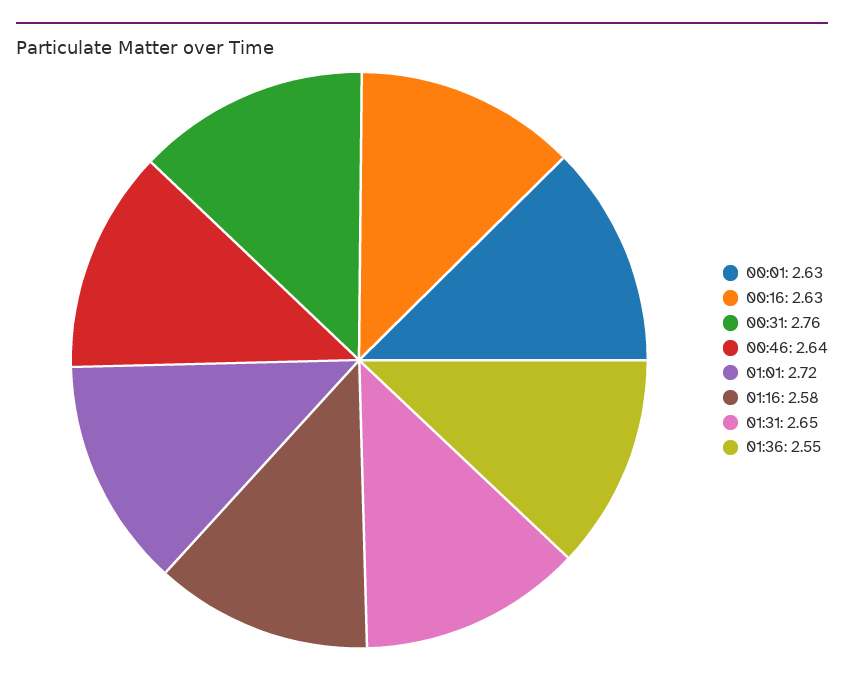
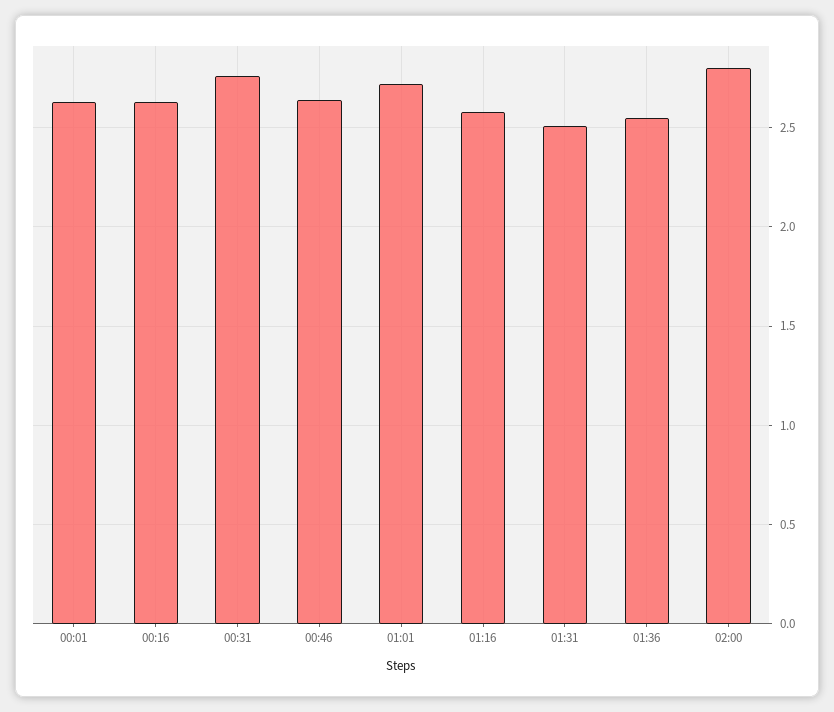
01:31: 2.65 -> 2.5
02:00: none -> 2.8

